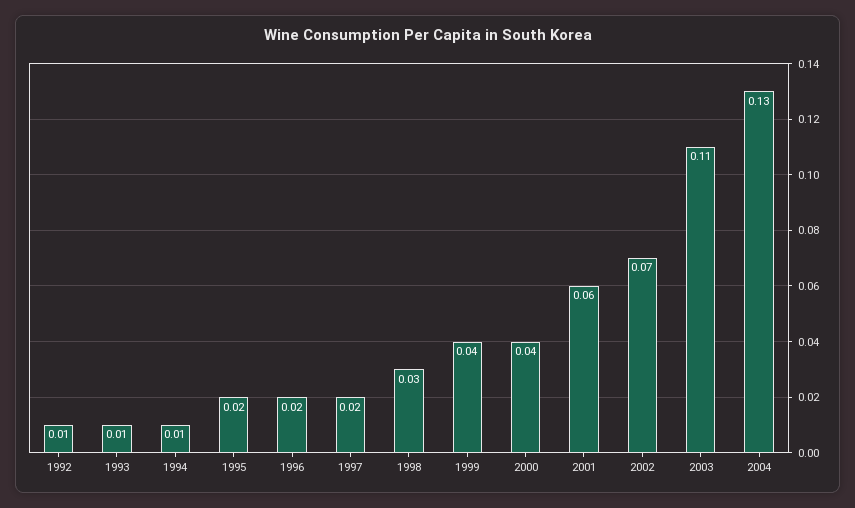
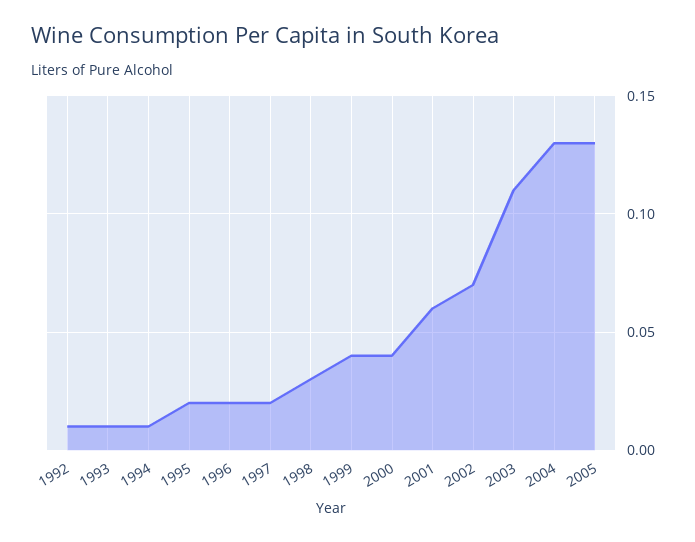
2005: none -> 0.13

